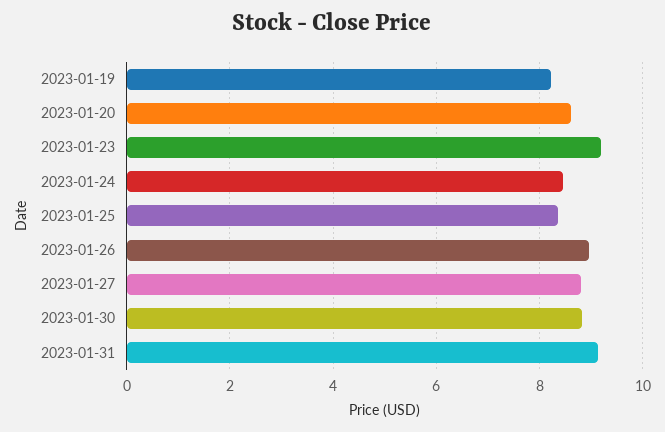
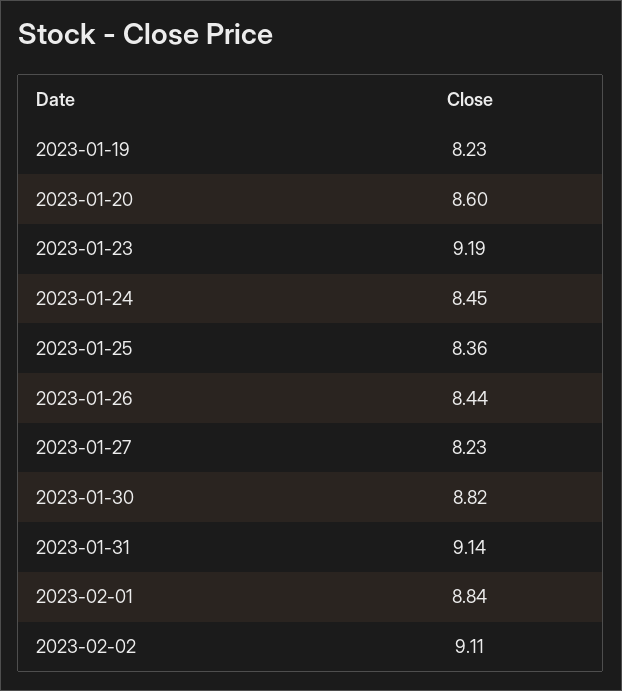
2023-01-26: 9 -> 8.44
2023-01-27: 8.8 -> 8.23
2023-02-01: none -> 8.84
2023-02-02: none -> 9.11

